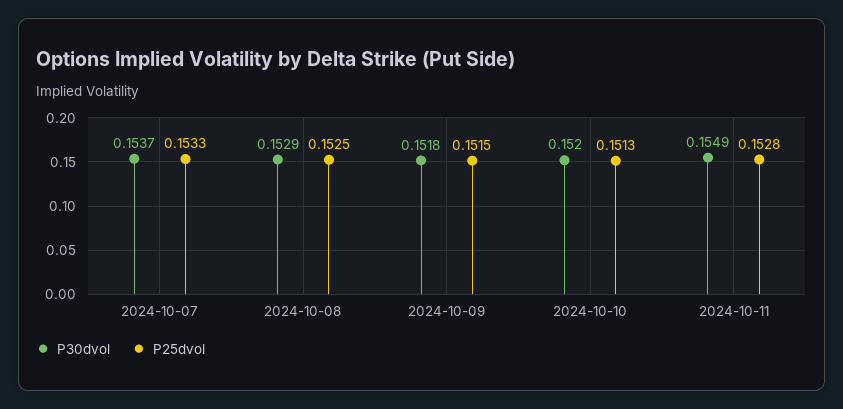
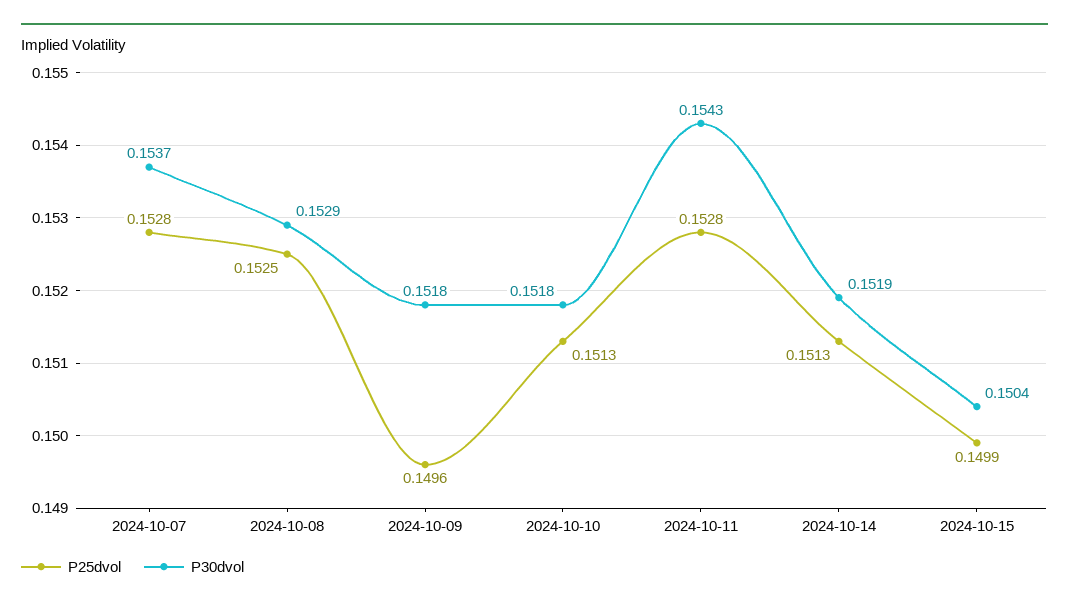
P25dvol, 2024-10-07: 0.1533 -> 0.1528
P25dvol, 2024-10-09: 0.1515 -> 0.1496
P30dvol, 2024-10-10: 0.152 -> 0.1518
P30dvol, 2024-10-11: 0.1549 -> 0.1543
P25dvol, 2024-10-14: none -> 0.1513
P30dvol, 2024-10-14: none -> 0.1519
P25dvol, 2024-10-15: none -> 0.1499
P30dvol, 2024-10-15: none -> 0.1504

